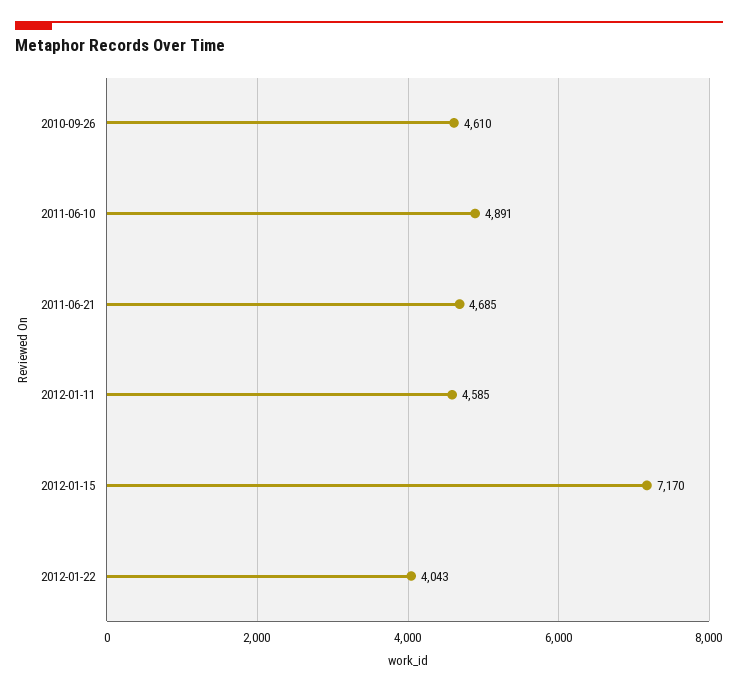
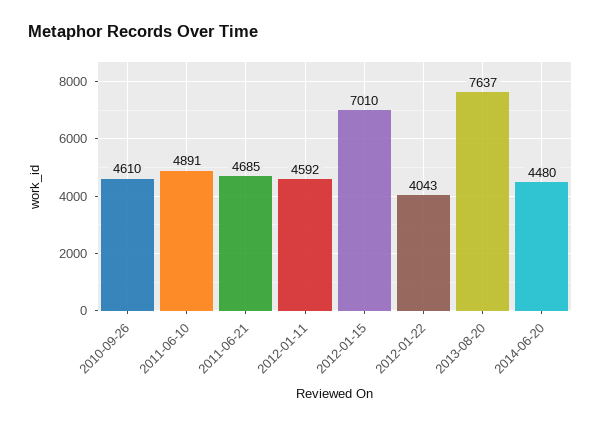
2012-01-11: 4585 -> 4592
2012-01-15: 7170 -> 7010
2013-08-20: none -> 7637
2014-06-20: none -> 4480

